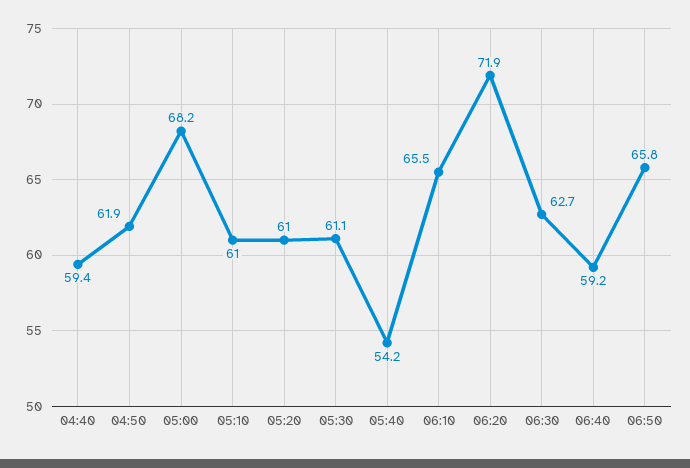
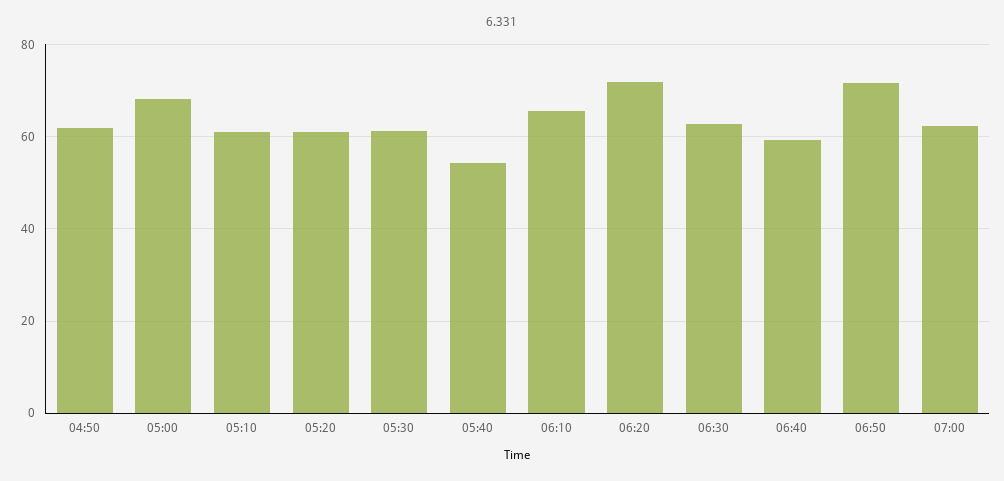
04:40: 59.4 -> none
06:50: 65.8 -> 72
07:00: none -> 62

